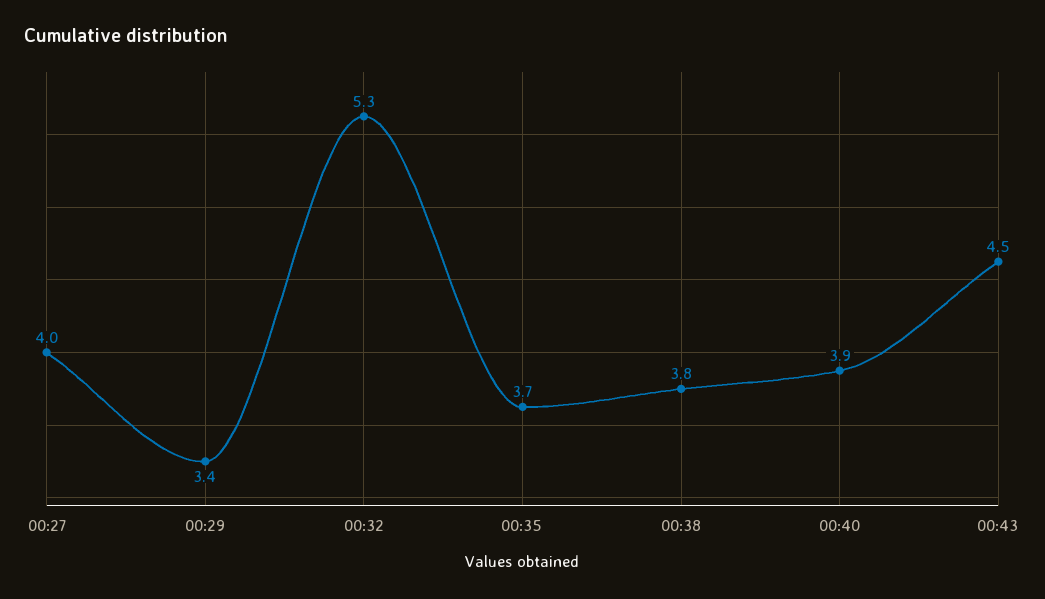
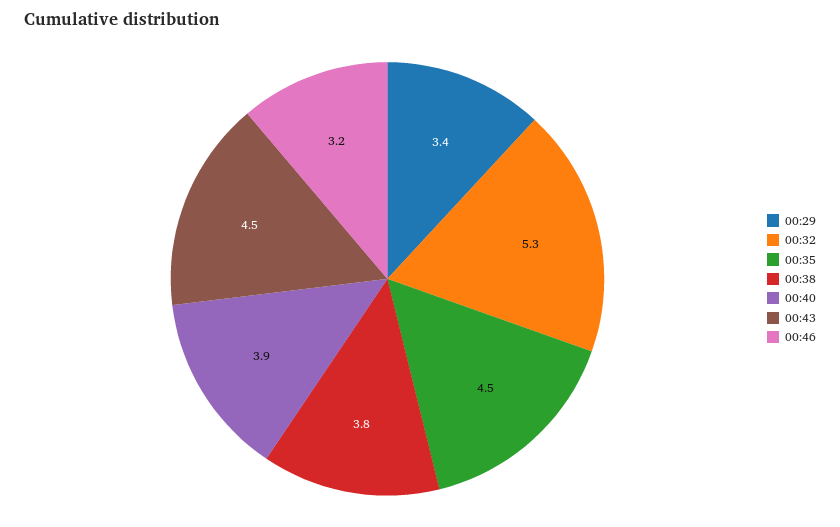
00:27: 4 -> none
00:35: 3.7 -> 4.5
00:46: none -> 3.2

